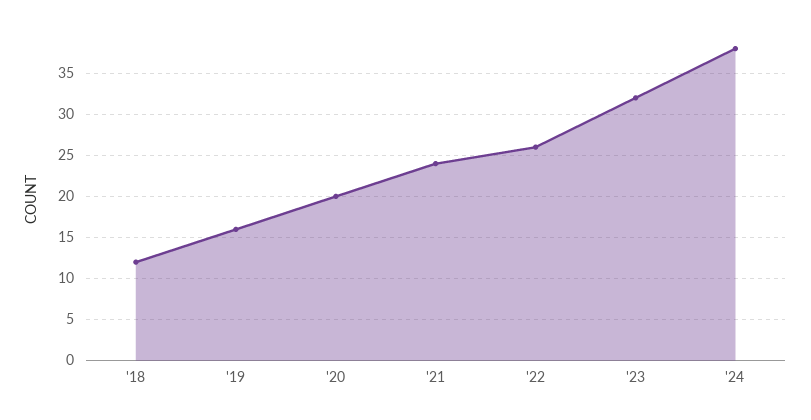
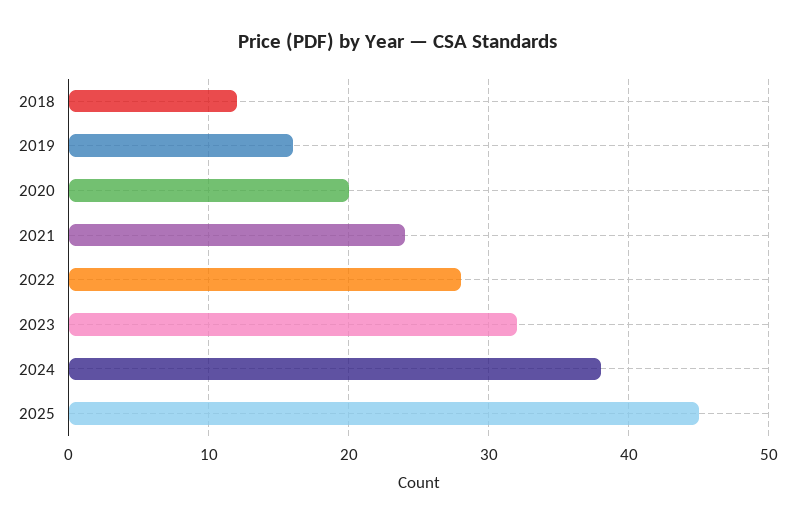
'22: 26 -> 28
2025: none -> 45

